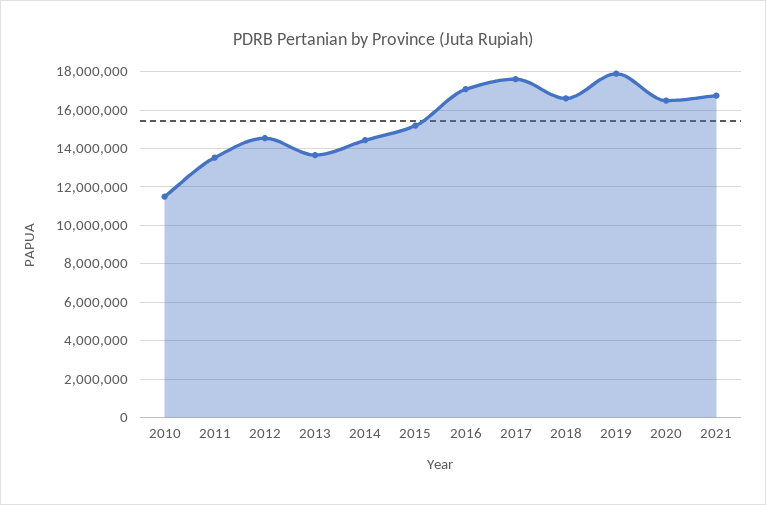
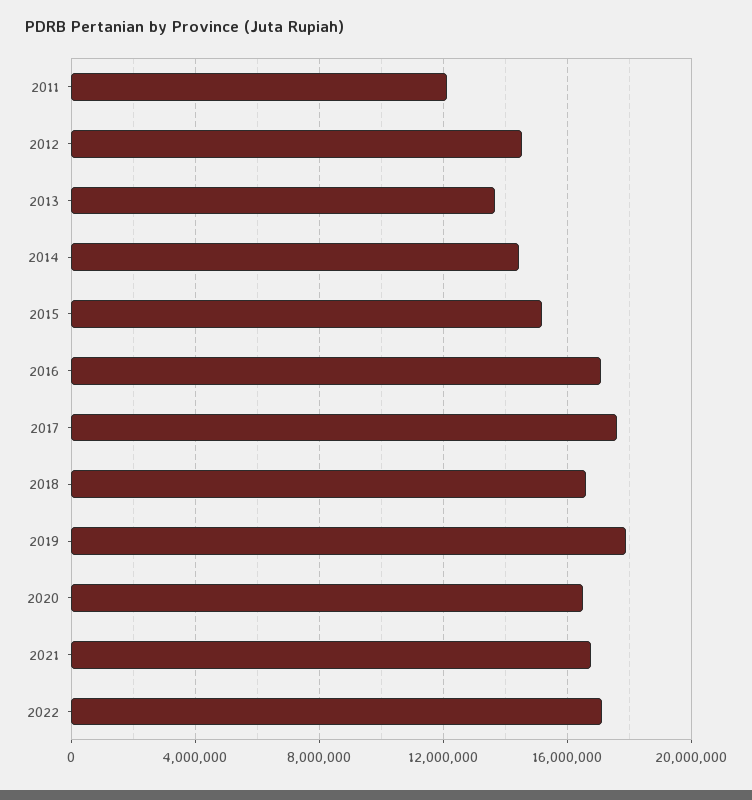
2010: 11500000 -> none
2011: 13500000 -> 12000000
2022: none -> 17000000

